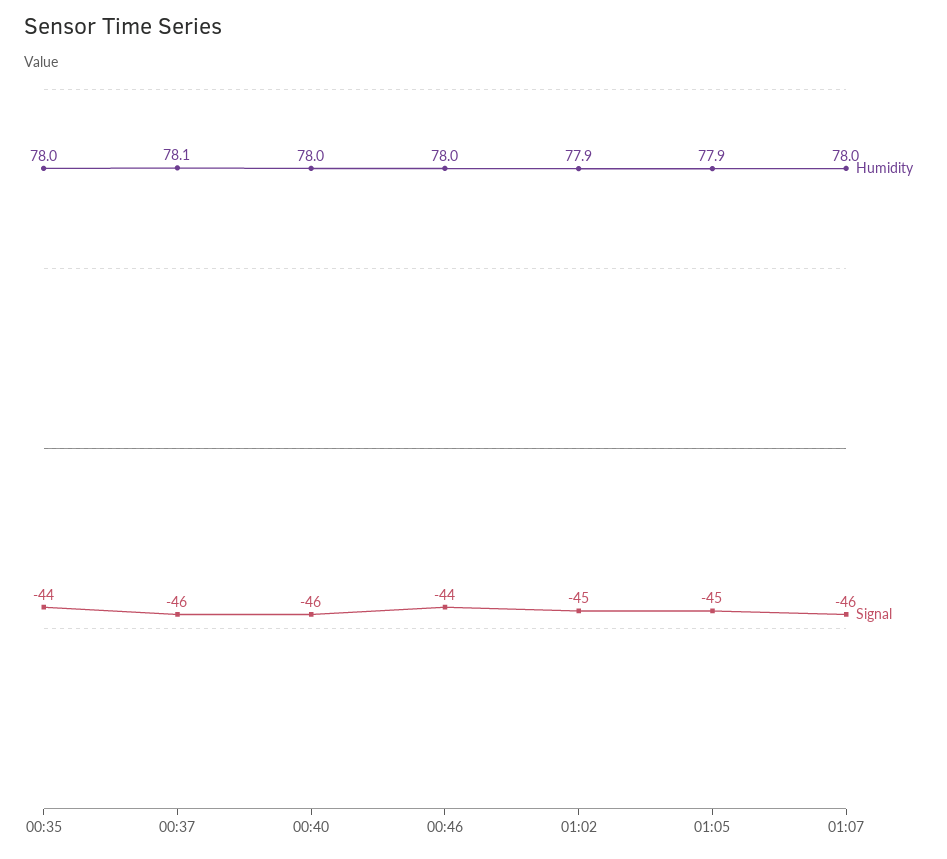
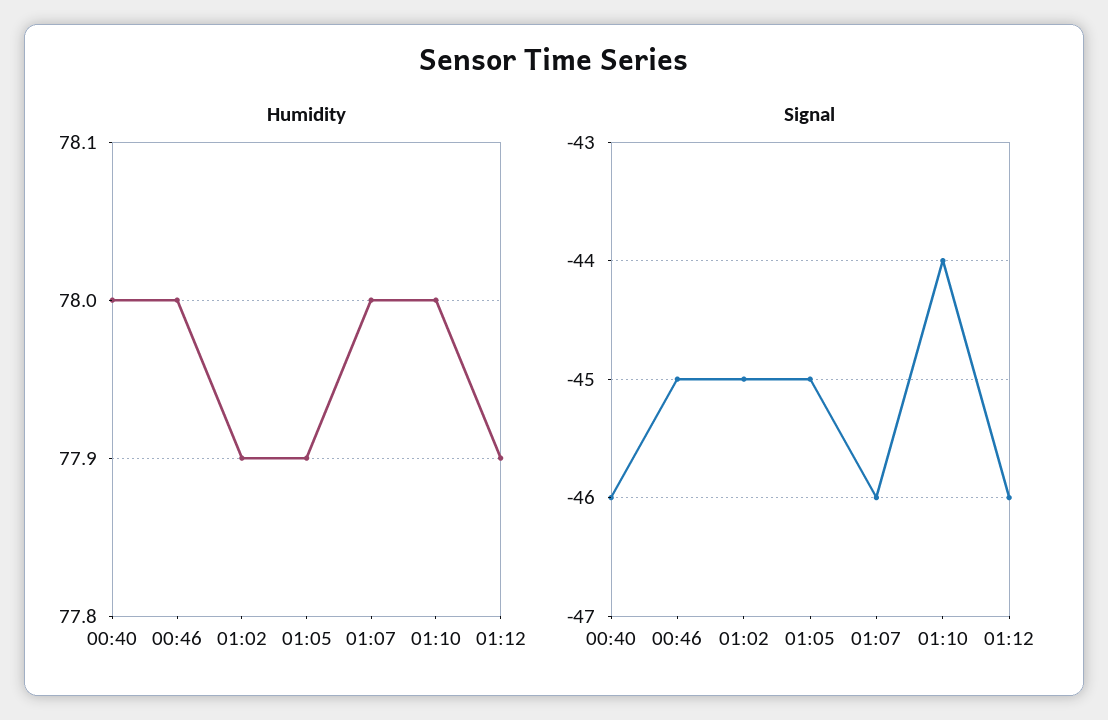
Humidity, 00:35: 78 -> none
Signal, 00:35: -44 -> none
Humidity, 00:37: 78.1 -> none
Signal, 00:37: -46 -> none
Signal, 00:46: -44 -> -45
Humidity, 01:10: none -> 78
Humidity, 01:12: none -> 77.9
Signal, 01:10: none -> -44
Signal, 01:12: none -> -46

